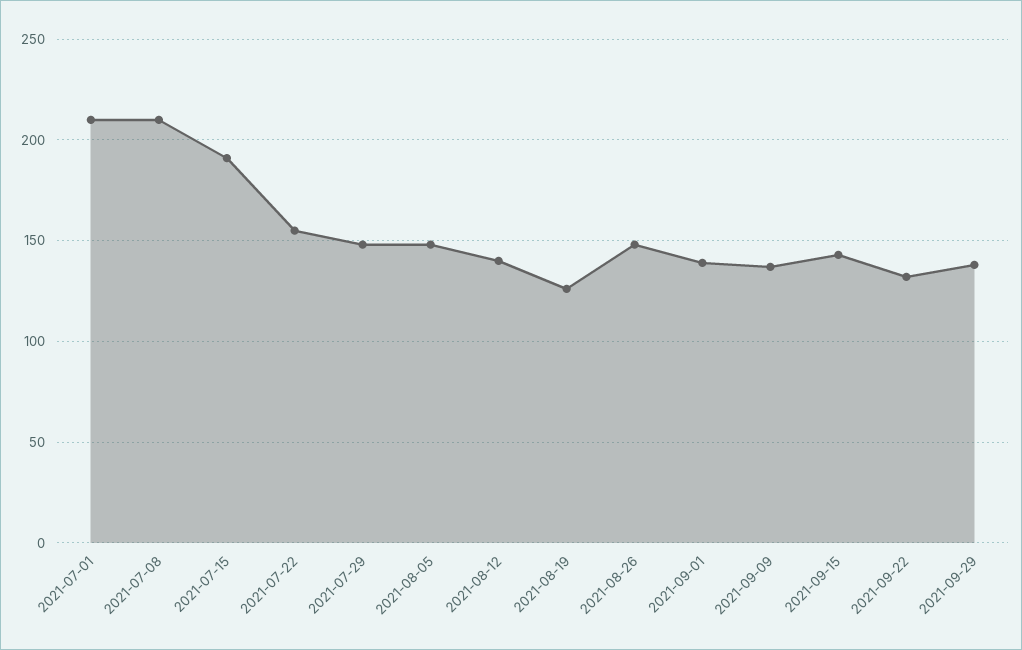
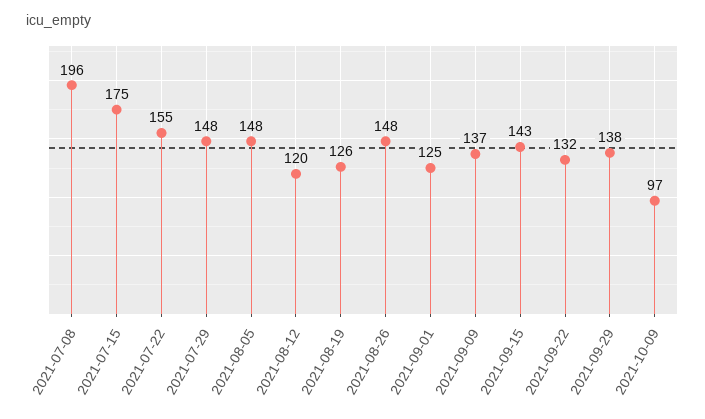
2021-07-01: 210 -> none
2021-07-08: 210 -> 196
2021-07-15: 190 -> 175
2021-08-12: 140 -> 120
2021-09-01: 140 -> 125
2021-10-09: none -> 97

